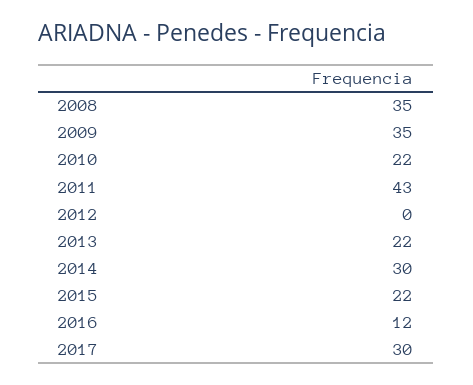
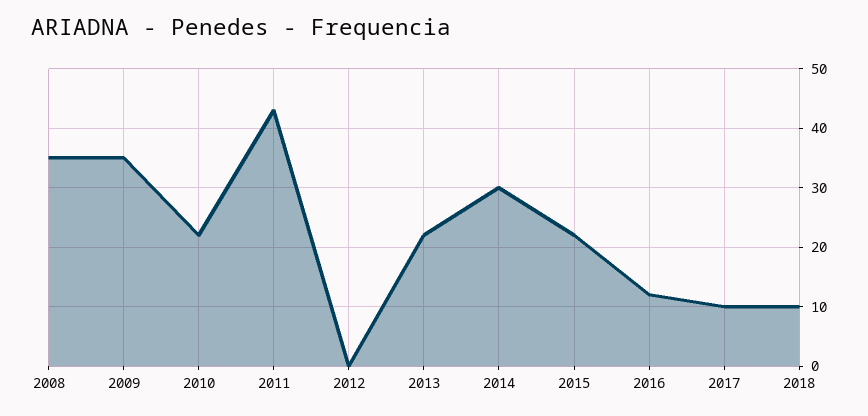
2017: 30 -> 10
2018: none -> 10

